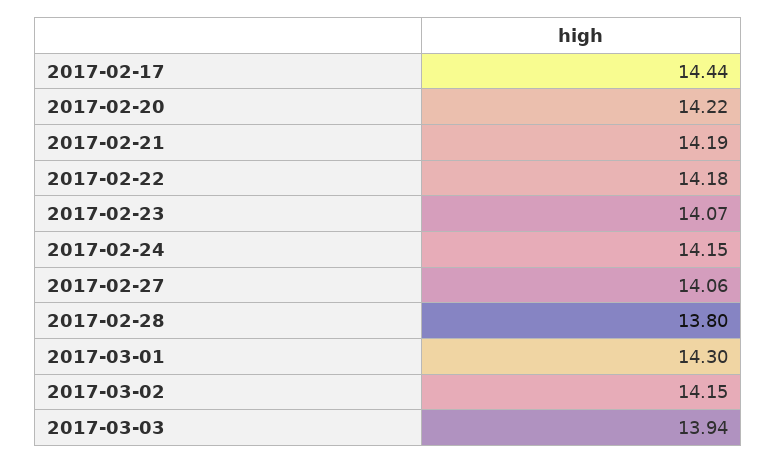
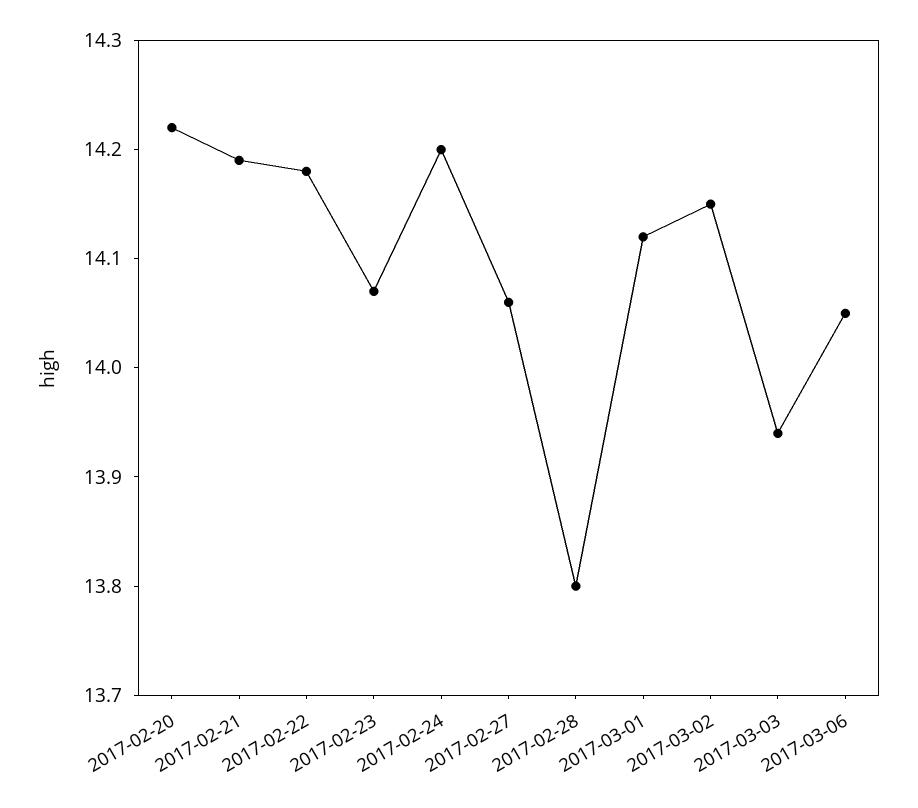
2017-02-17: 14.44 -> none
2017-02-24: 14.15 -> 14.2
2017-03-01: 14.3 -> 14.12
2017-03-06: none -> 14.05

